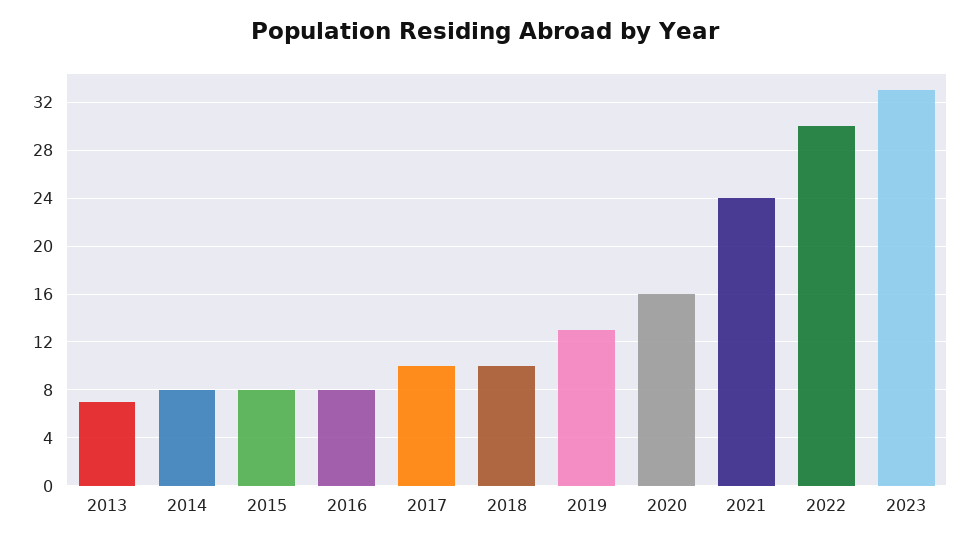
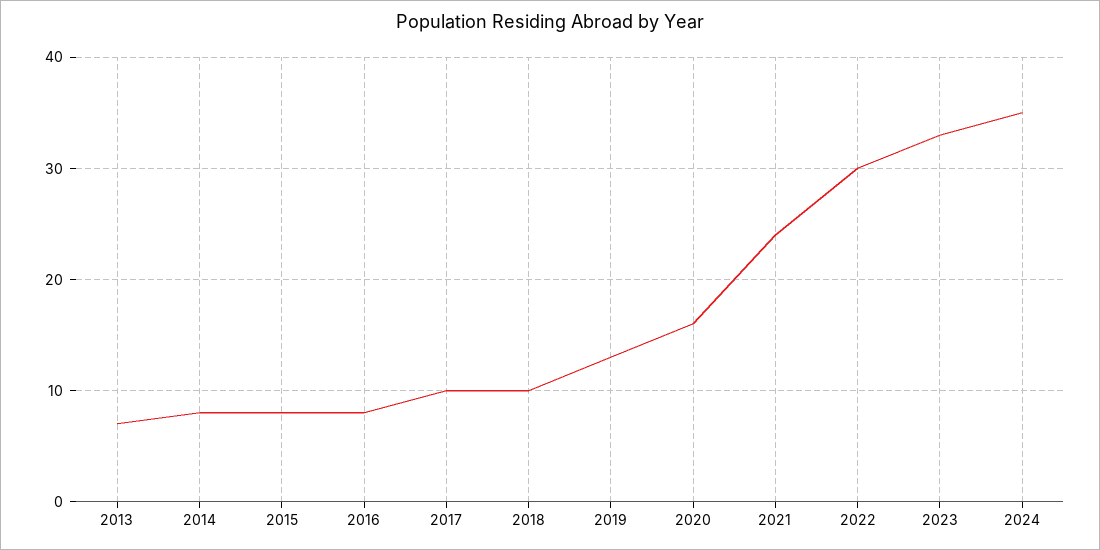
2024: none -> 35

